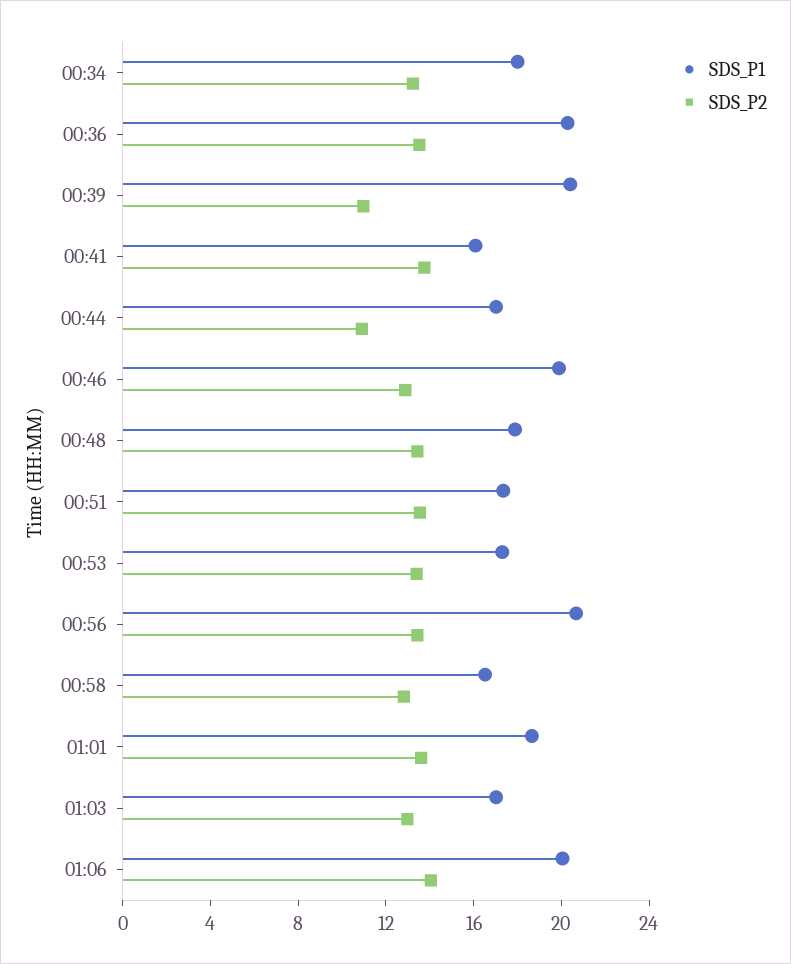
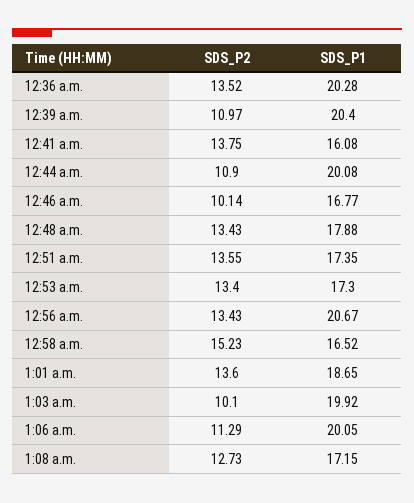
SDS_P1, 00:34: 18 -> none
SDS_P2, 00:34: 13 -> none
SDS_P1, 00:44: 17 -> 20.08
SDS_P1, 00:46: 20 -> 16.77
SDS_P2, 00:46: 13 -> 10.14
SDS_P2, 00:58: 13 -> 15.23
SDS_P1, 01:03: 17 -> 19.92
SDS_P2, 01:03: 13 -> 10.1
SDS_P2, 01:06: 14 -> 11.29
SDS_P2, 1:08 a.m.: none -> 12.73
SDS_P1, 1:08 a.m.: none -> 17.15

